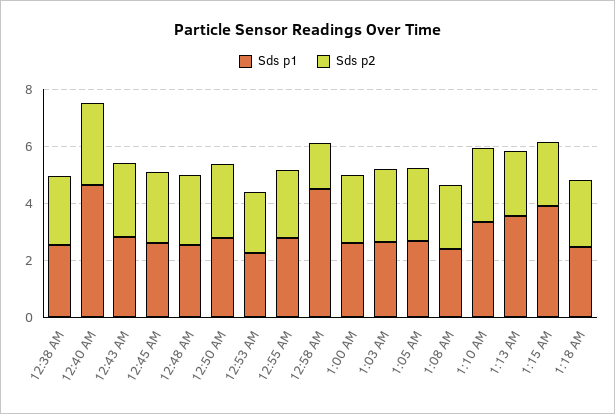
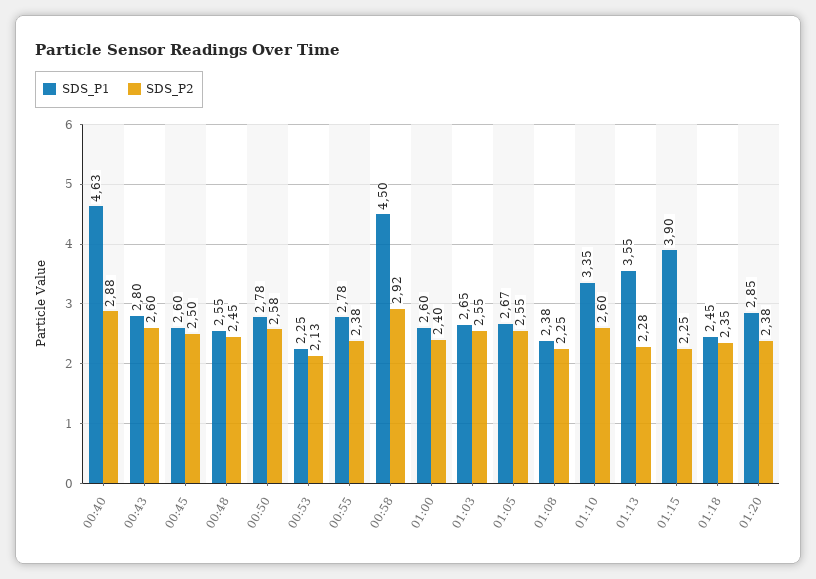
Sds p1, 12:38 AM: 2.5 -> none
Sds p2, 12:38 AM: 2.5 -> none
Sds p2, 12:58 AM: 1.5 -> 2.92
Sds p1, 01:20: none -> 2.85
Sds p2, 01:20: none -> 2.38

